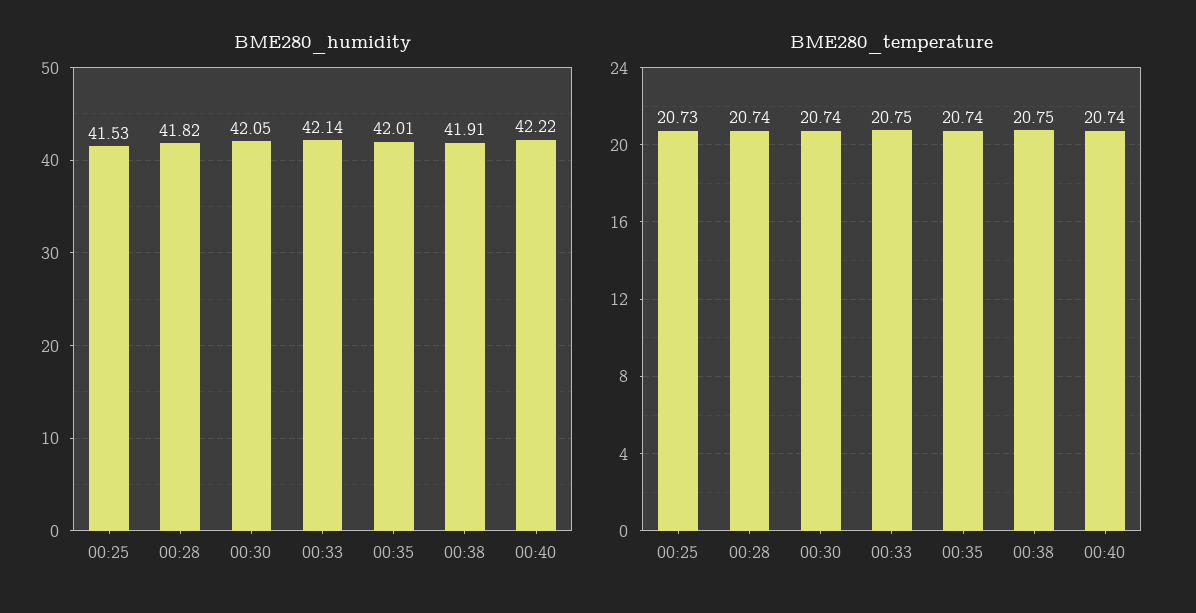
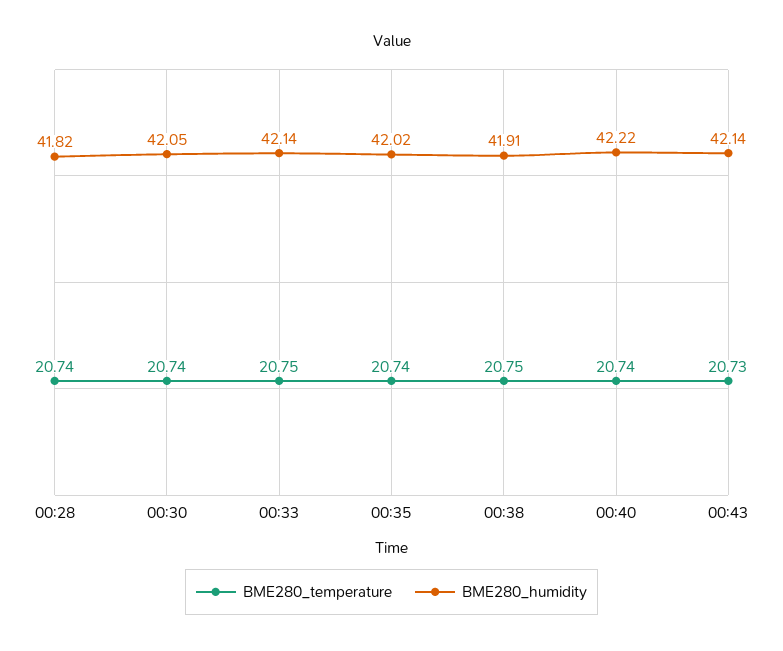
BME280_humidity, 00:25: 41.53 -> none
BME280_humidity, 00:35: 42.01 -> 42.02
BME280_temperature, 00:25: 20.73 -> none
BME280_temperature, 00:43: none -> 20.73
BME280_humidity, 00:43: none -> 42.14

